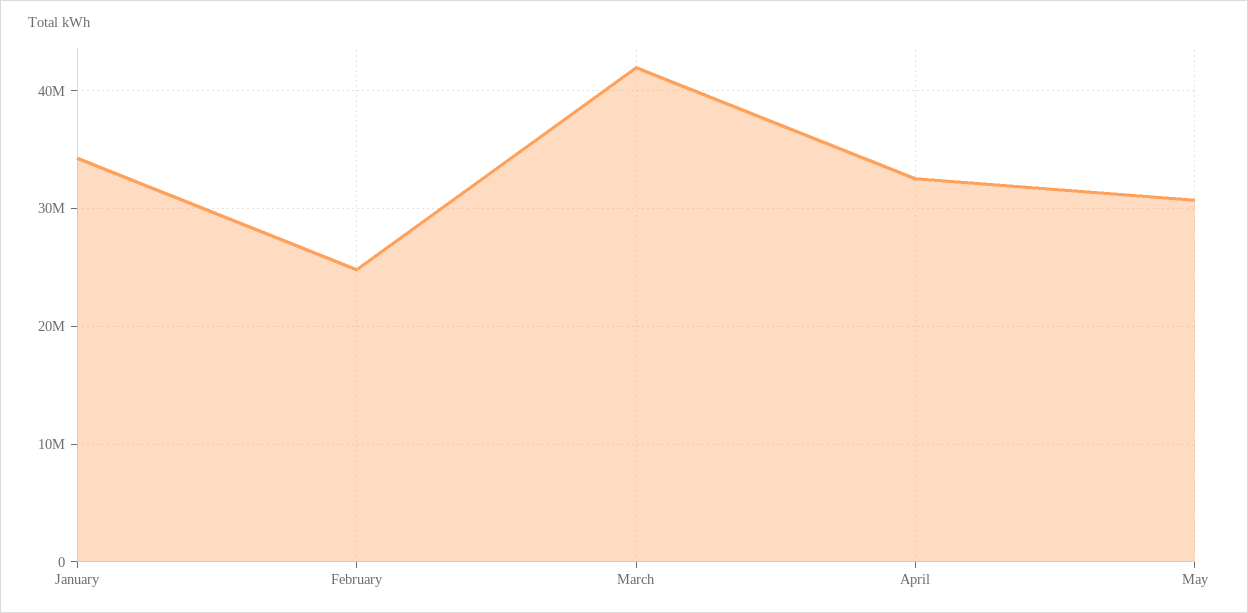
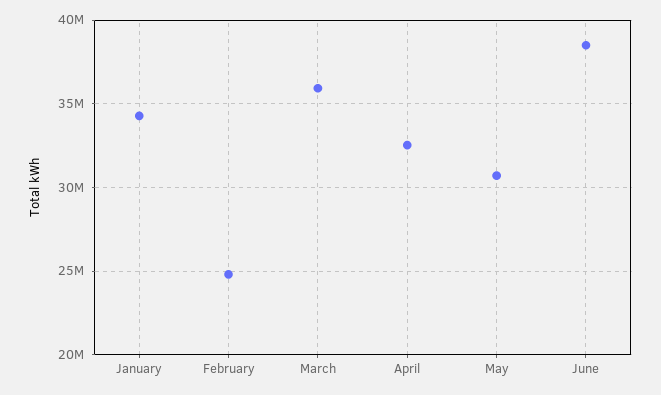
March: 42000000 -> 36000000
June: none -> 38500000

